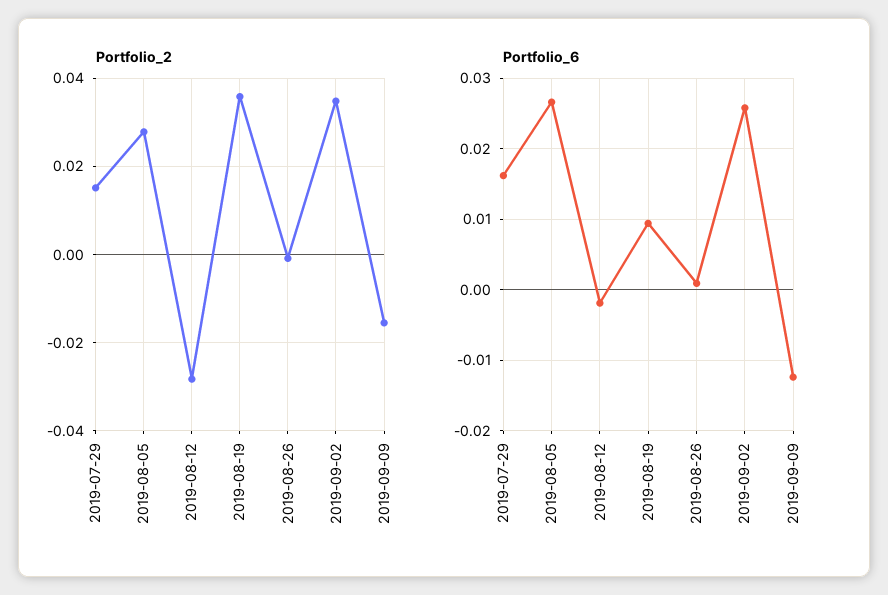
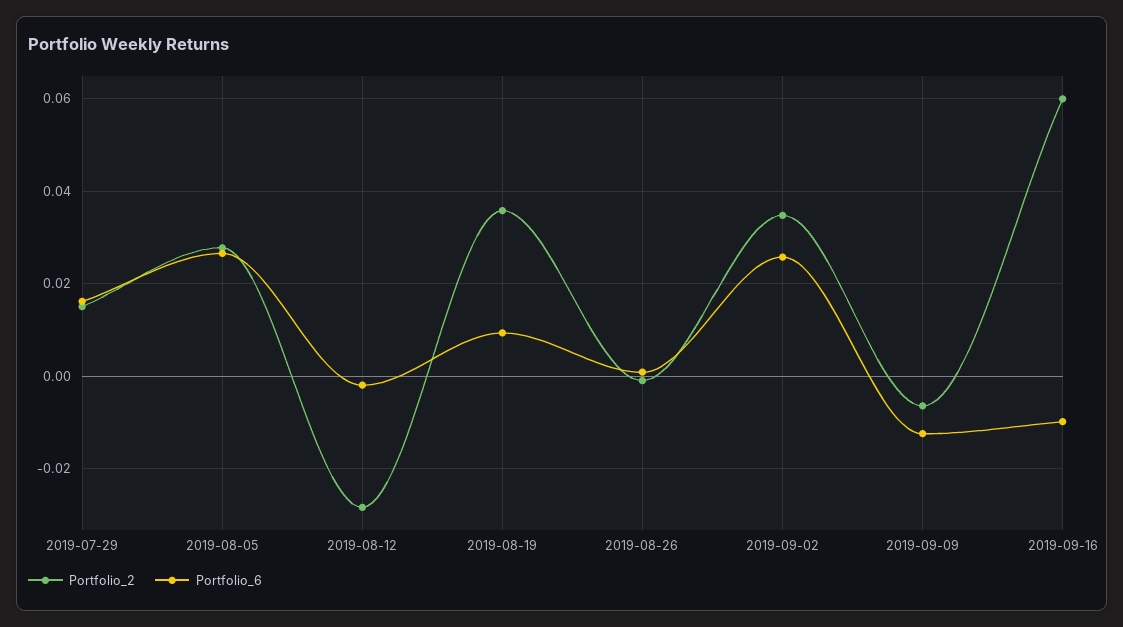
Portfolio_2, 2019-09-09: -0.016 -> -0.006
Portfolio_2, 2019-09-16: none -> 0.06
Portfolio_6, 2019-09-16: none -> -0.01

